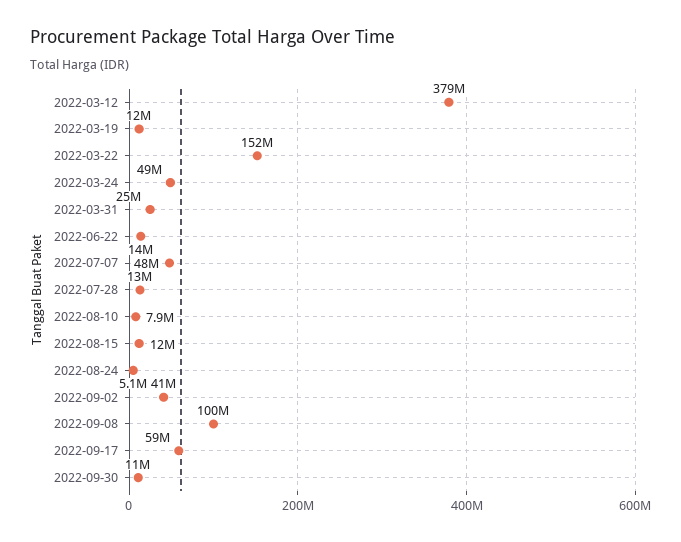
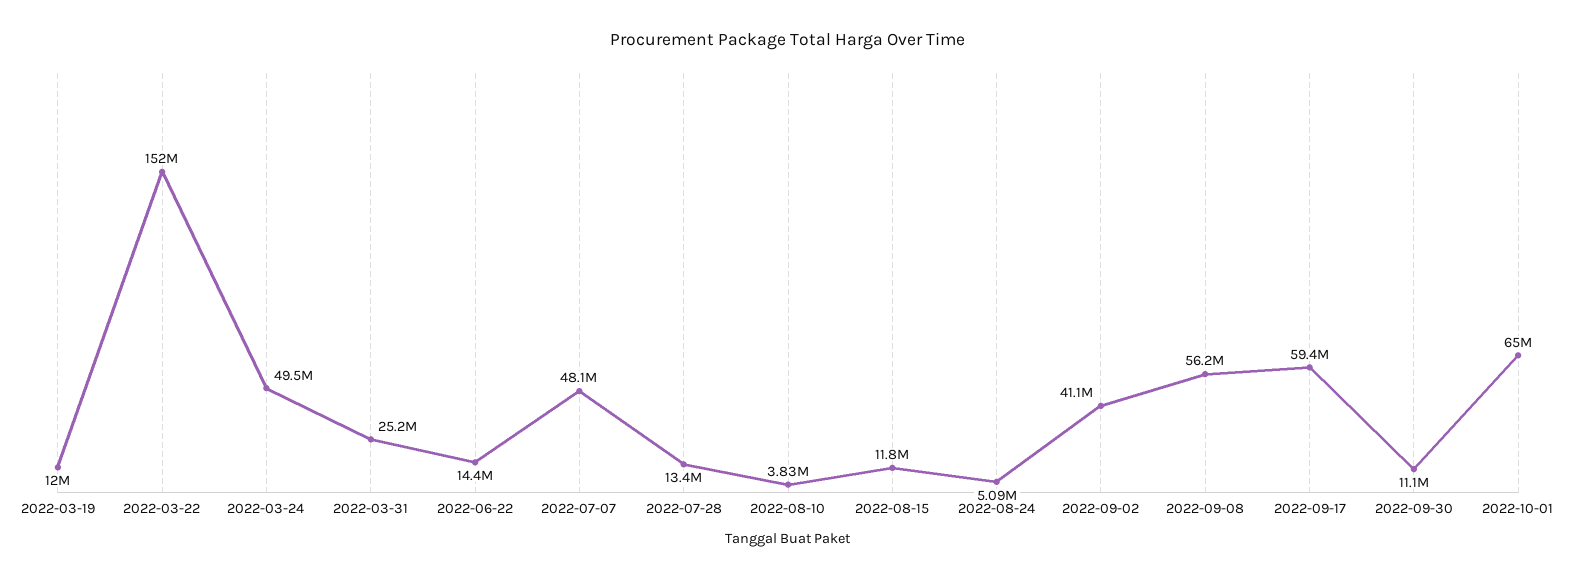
2022-03-12: 379000000 -> none
2022-08-10: 7900000 -> 3830000
2022-09-08: 100000000 -> 56200000
2022-10-01: none -> 65000000

